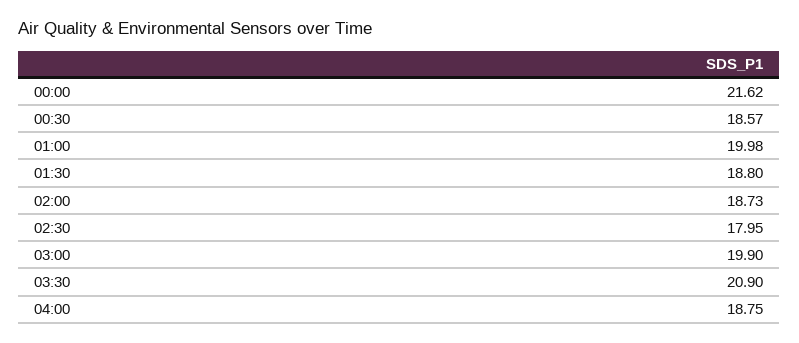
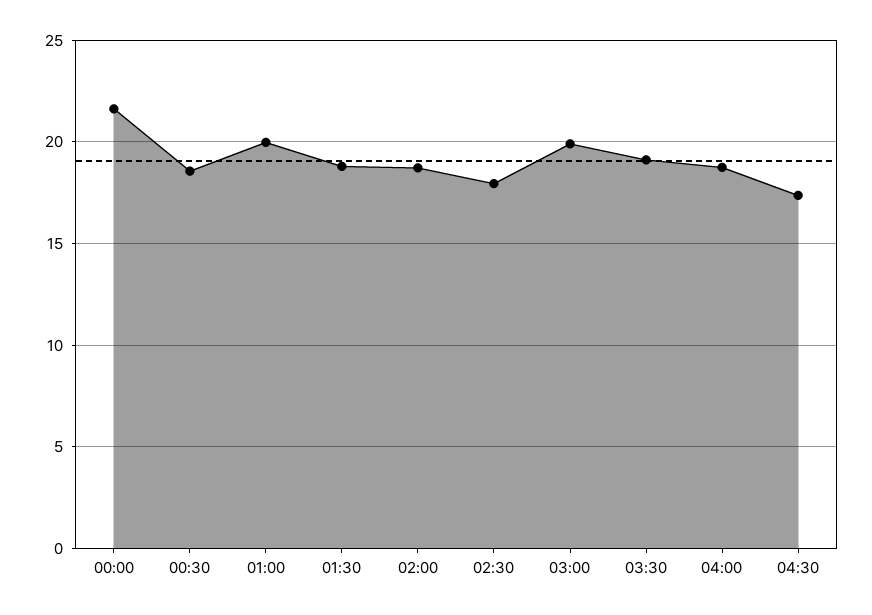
03:30: 20.9 -> 19
04:30: none -> 17.5

